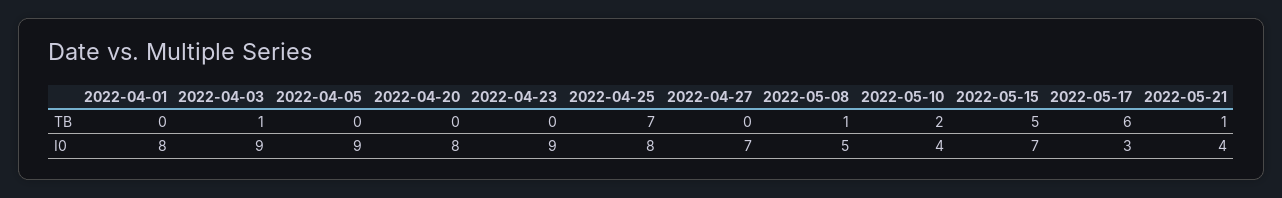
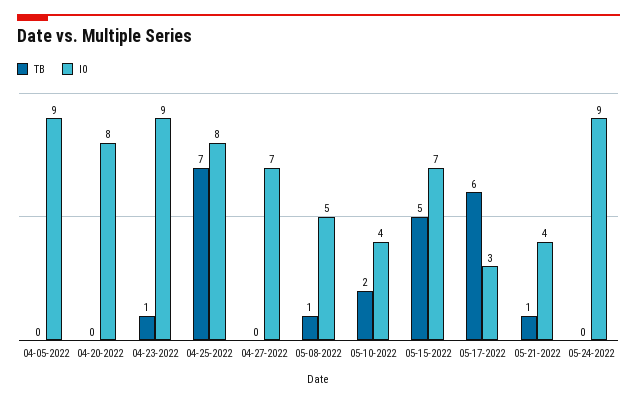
TB, 2022-04-01: 0 -> none
TB, 2022-04-03: 1 -> none
TB, 2022-04-23: 0 -> 1
I0, 2022-04-01: 8 -> none
I0, 2022-04-03: 9 -> none
TB, 05-24-2022: none -> 0
I0, 05-24-2022: none -> 9

